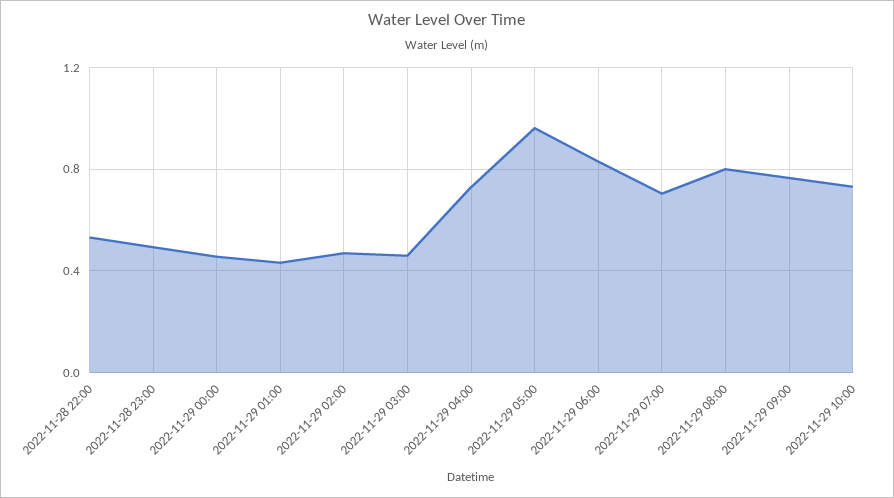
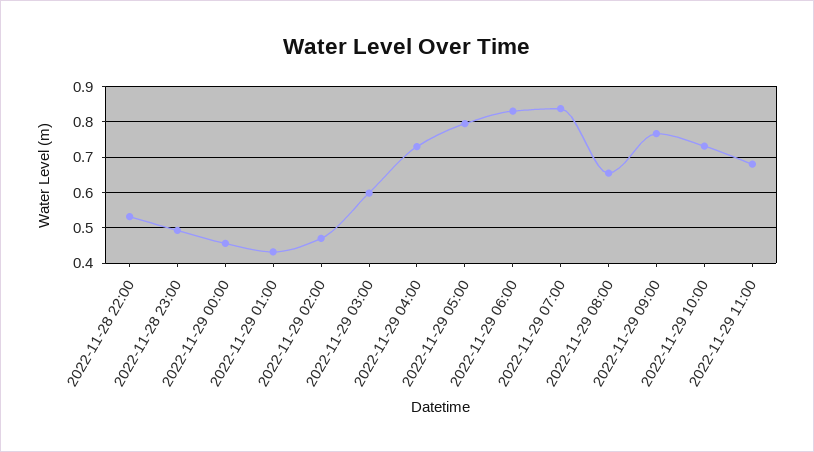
2022-11-29 03:00: 0.45 -> 0.6
2022-11-29 05:00: 0.95 -> 0.8
2022-11-29 07:00: 0.7 -> 0.84
2022-11-29 08:00: 0.8 -> 0.66
2022-11-29 11:00: none -> 0.68

